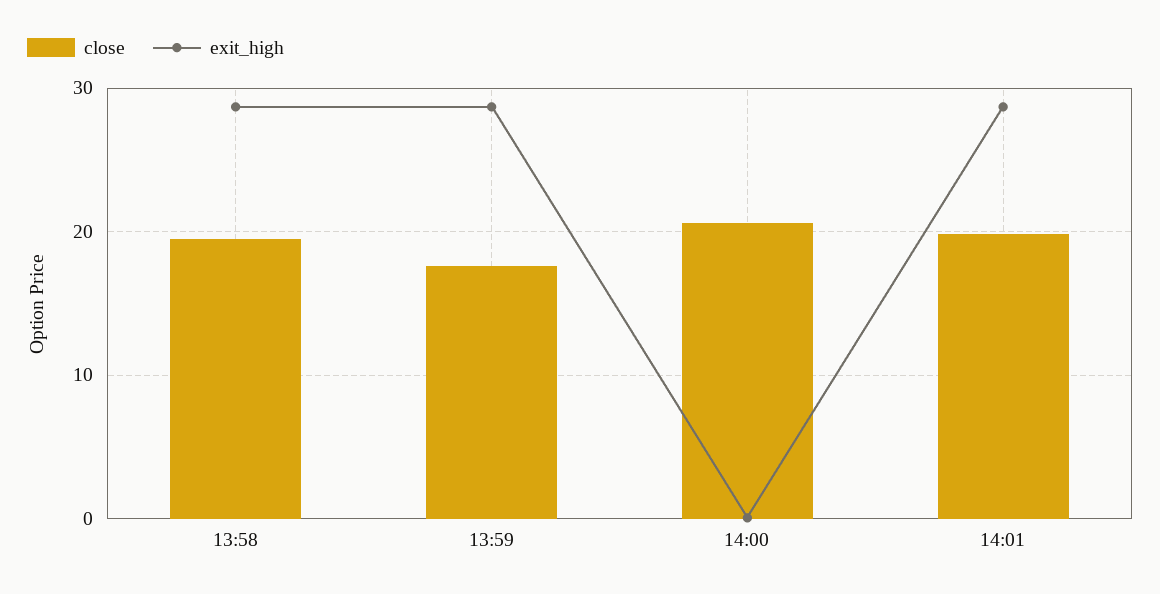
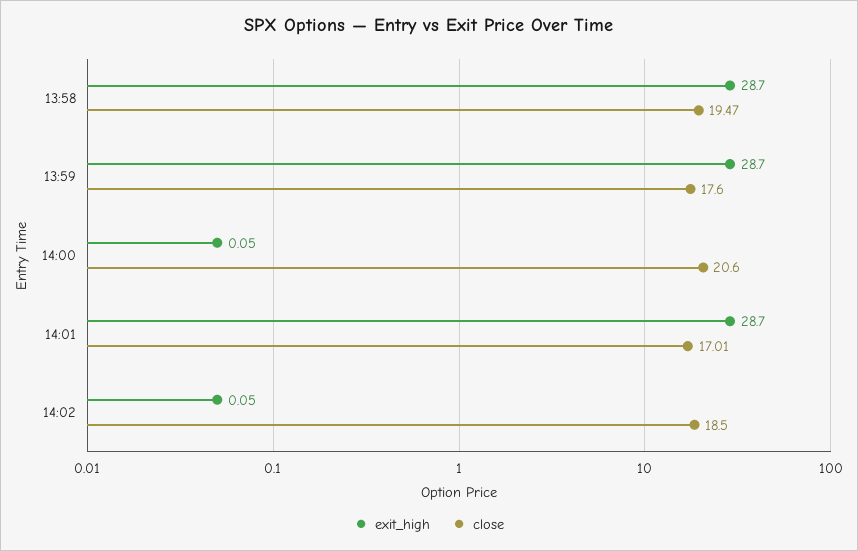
close, 14:01: 20 -> 17.01
exit_high, 14:02: none -> 0.05
close, 14:02: none -> 18.5

